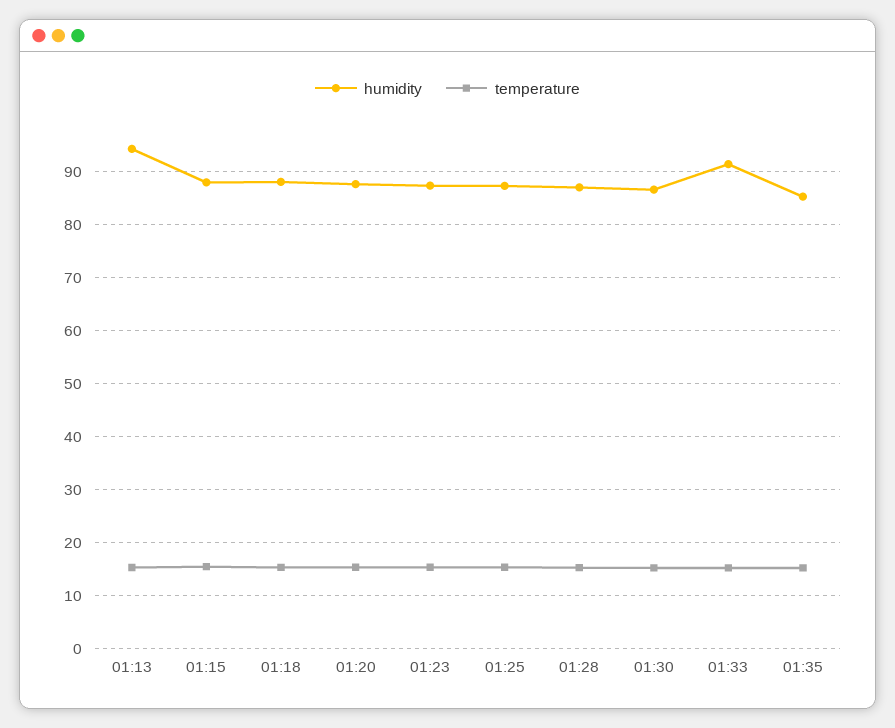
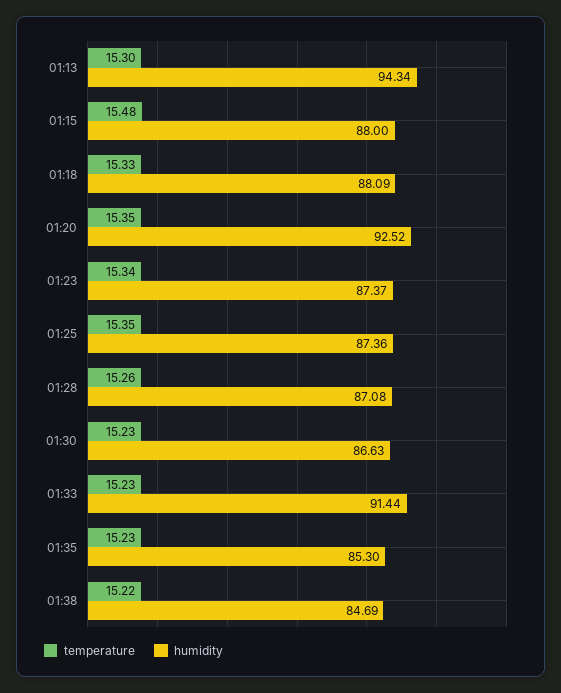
humidity, 01:20: 88 -> 92.52
temperature, 01:38: none -> 15.22
humidity, 01:38: none -> 84.69

